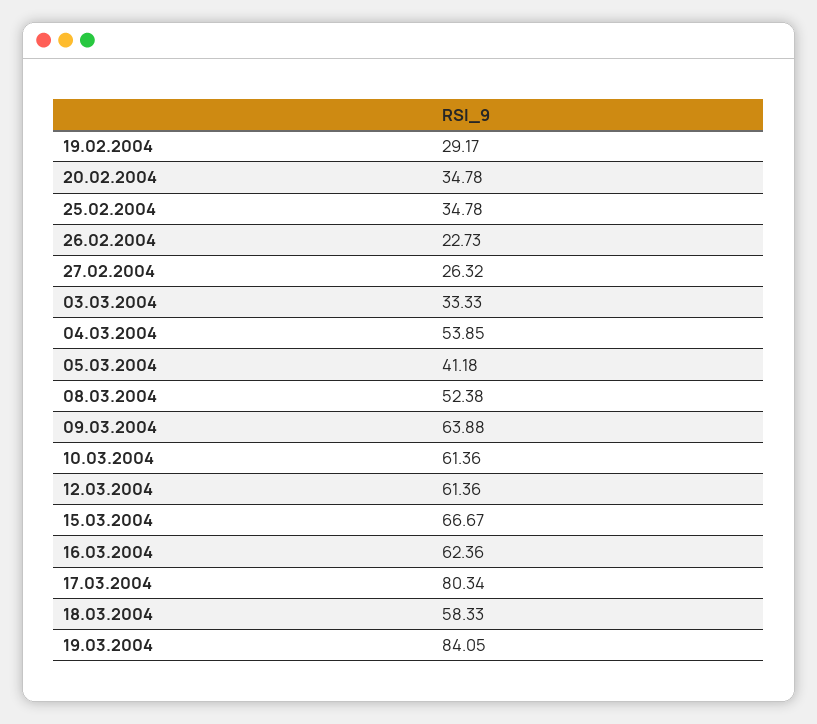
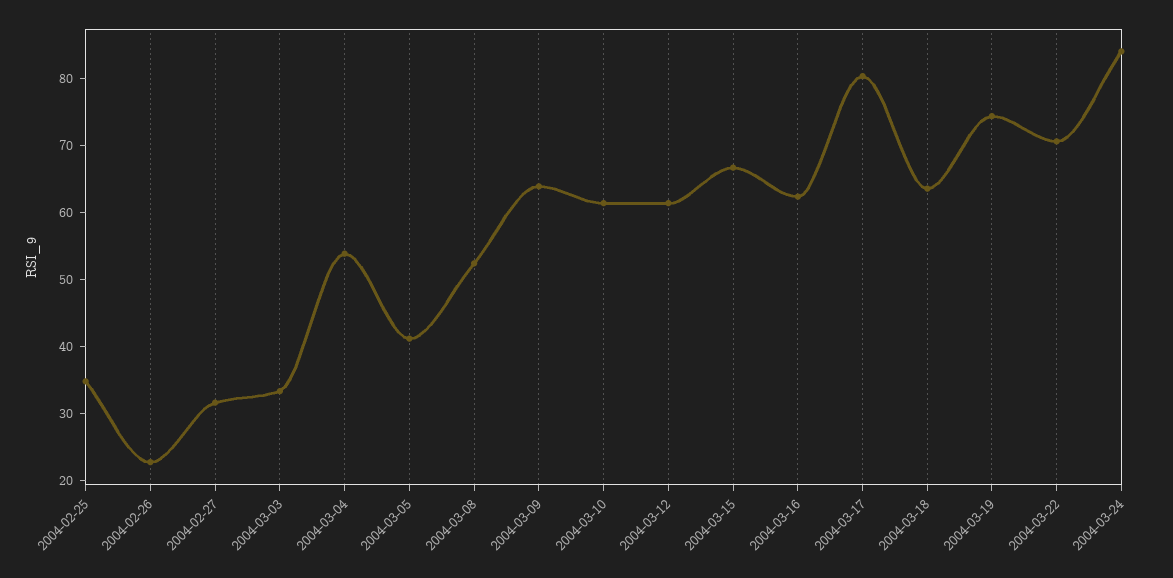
19.02.2004: 29.17 -> none
20.02.2004: 34.78 -> none
27.02.2004: 26.32 -> 32
18.03.2004: 58.33 -> 64
19.03.2004: 84.05 -> 74
2004-03-22: none -> 70
2004-03-24: none -> 84

